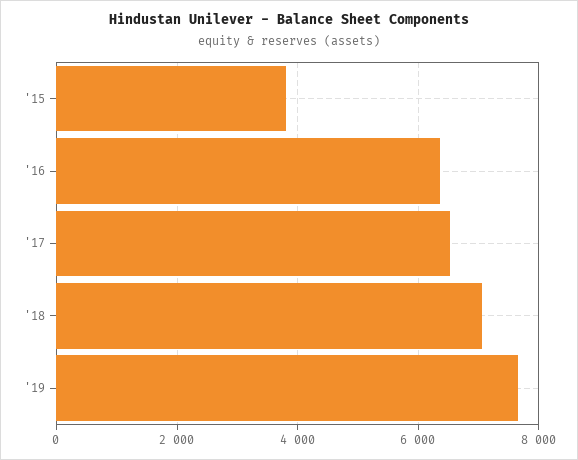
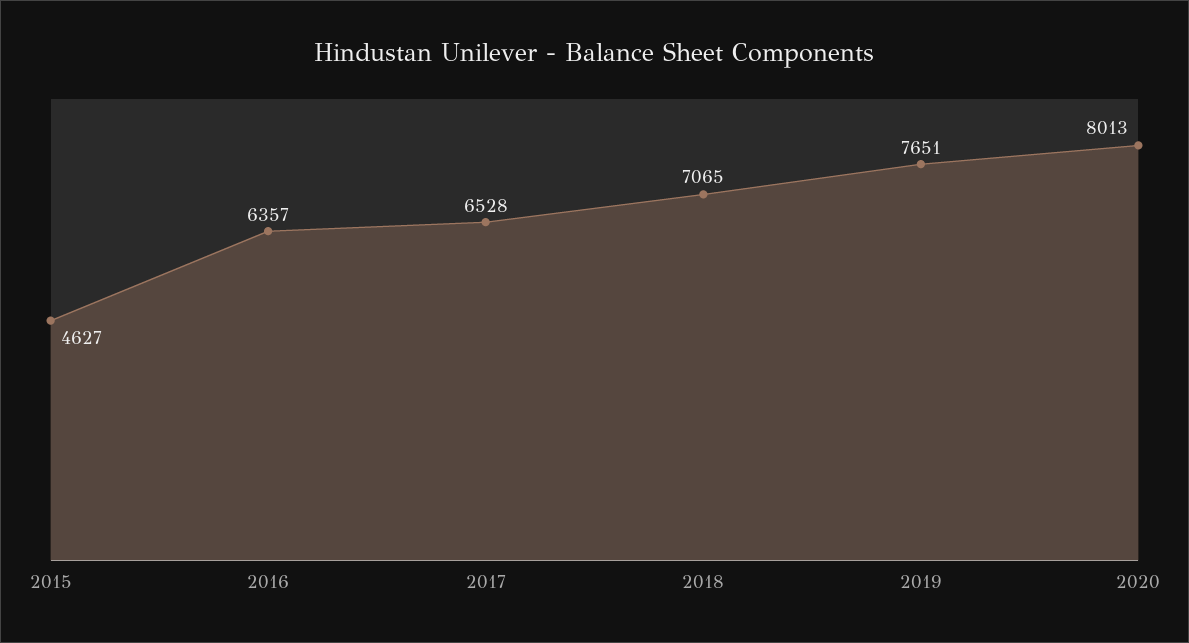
'15: 3800 -> 4627
2020: none -> 8013

